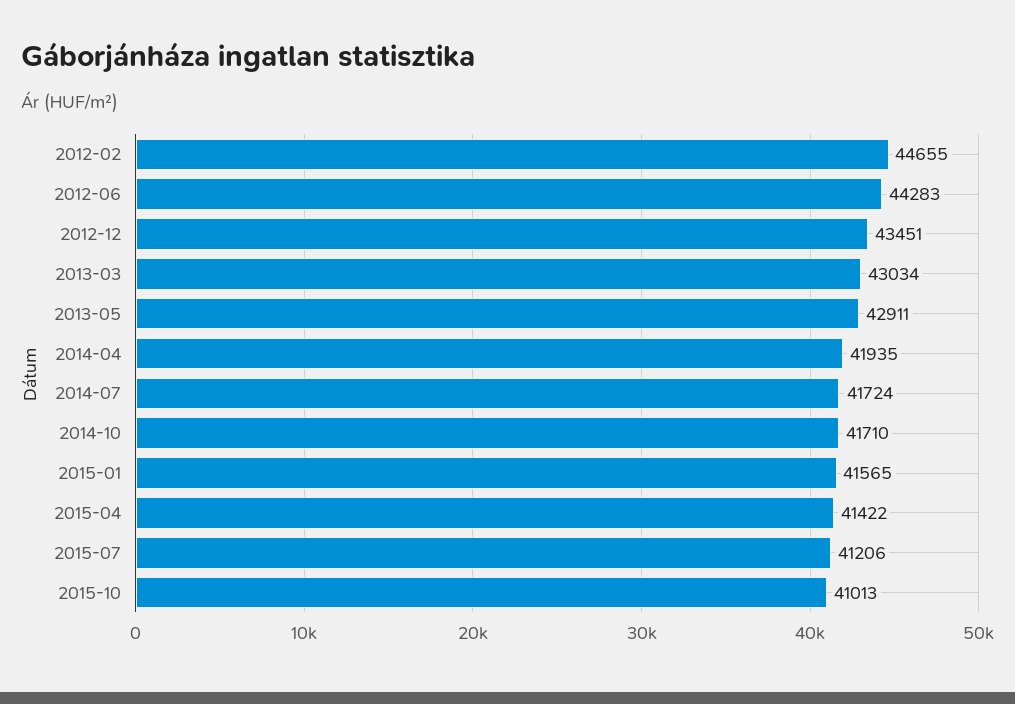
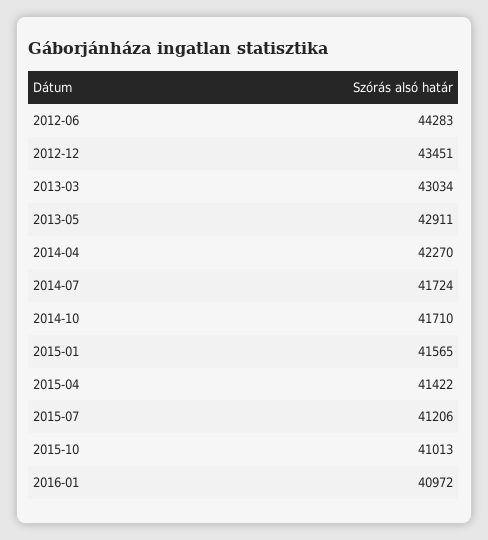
2012-02: 44655 -> none
2014-04: 41935 -> 42270
2016-01: none -> 40972

